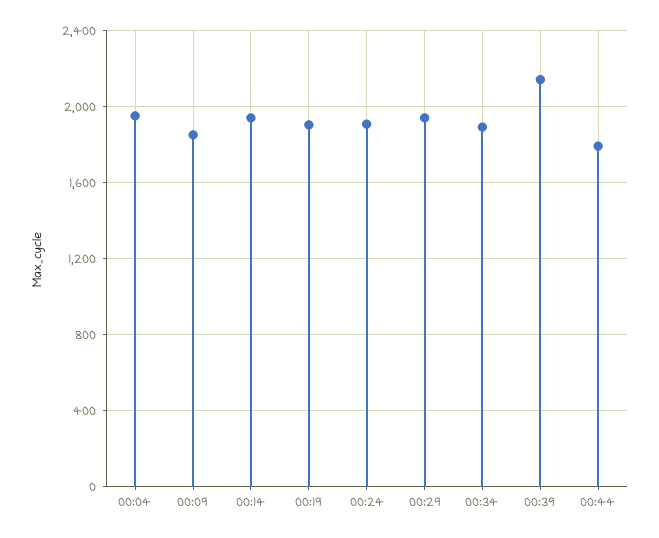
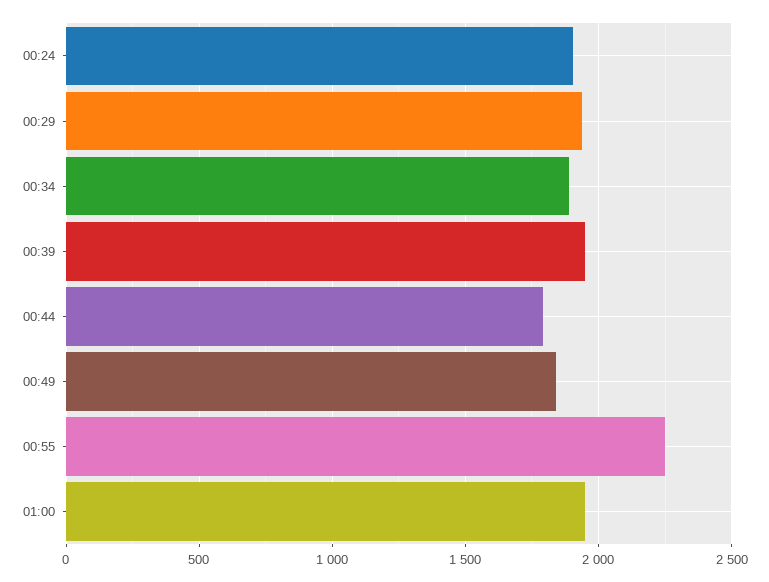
00:04: 1950 -> none
00:09: 1850 -> none
00:14: 1950 -> none
00:19: 1900 -> none
00:39: 2150 -> 1950
00:49: none -> 1850
00:55: none -> 2250
01:00: none -> 1950

